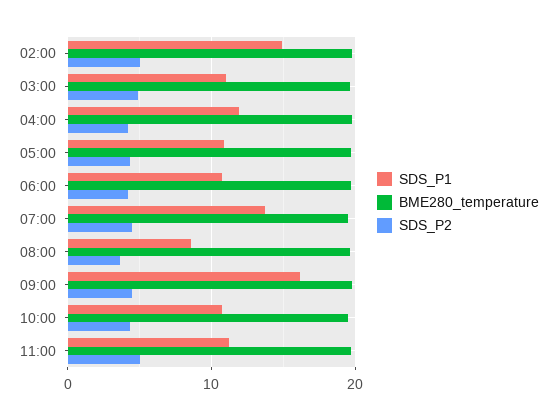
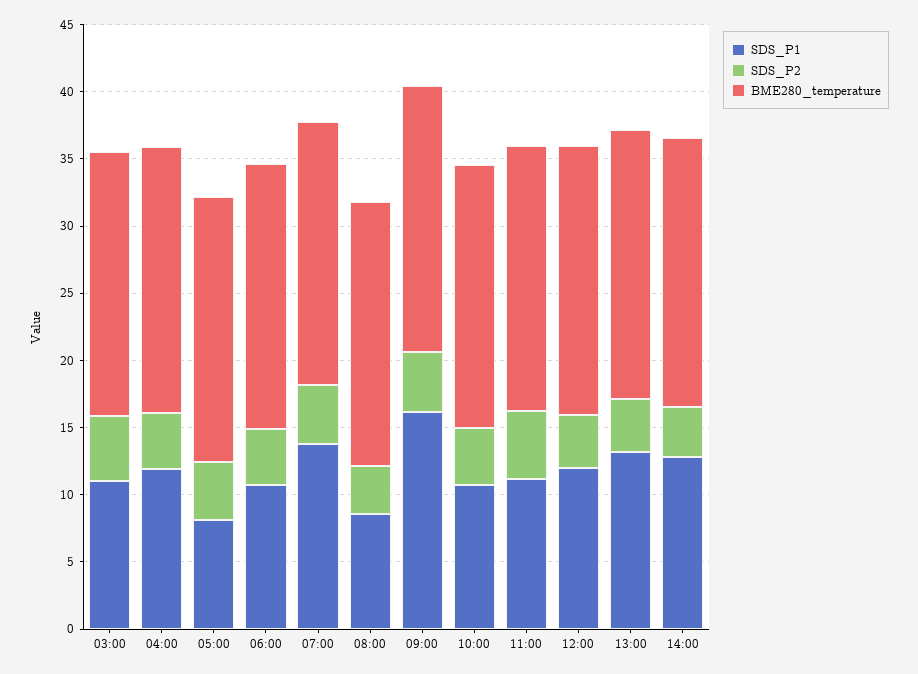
SDS_P1, 02:00: 15 -> none
BME280_temperature, 02:00: 20 -> none
SDS_P2, 02:00: 5 -> none
SDS_P1, 05:00: 11 -> 8
SDS_P1, 12:00: none -> 12
SDS_P2, 12:00: none -> 4
BME280_temperature, 12:00: none -> 20
SDS_P1, 13:00: none -> 13
SDS_P2, 13:00: none -> 4
BME280_temperature, 13:00: none -> 20
SDS_P1, 14:00: none -> 13
SDS_P2, 14:00: none -> 4
BME280_temperature, 14:00: none -> 20

